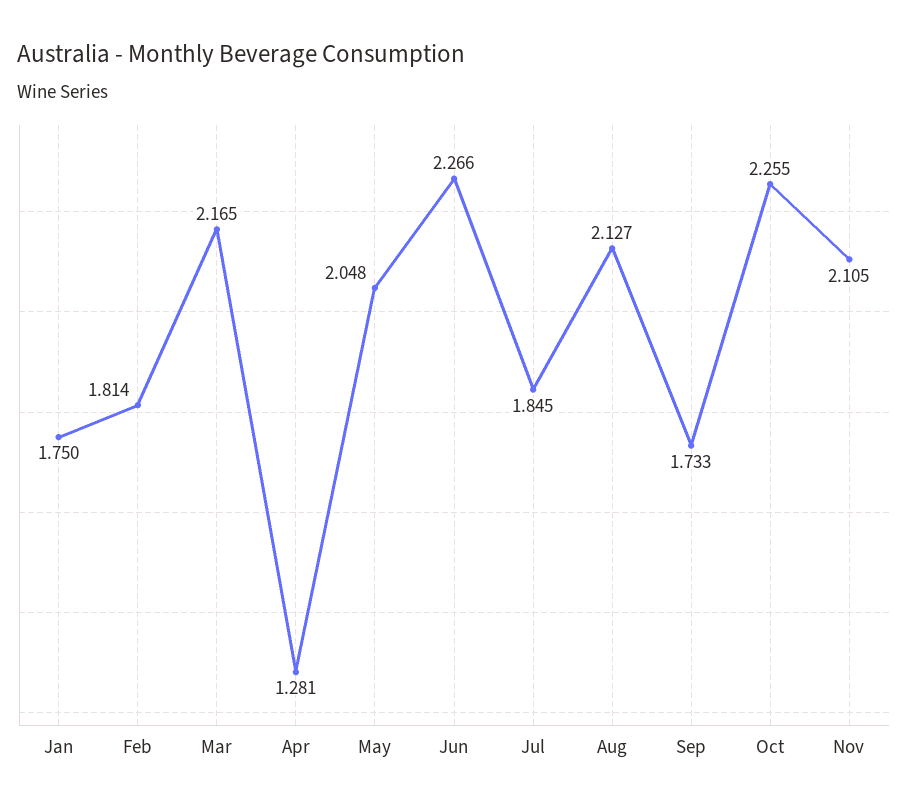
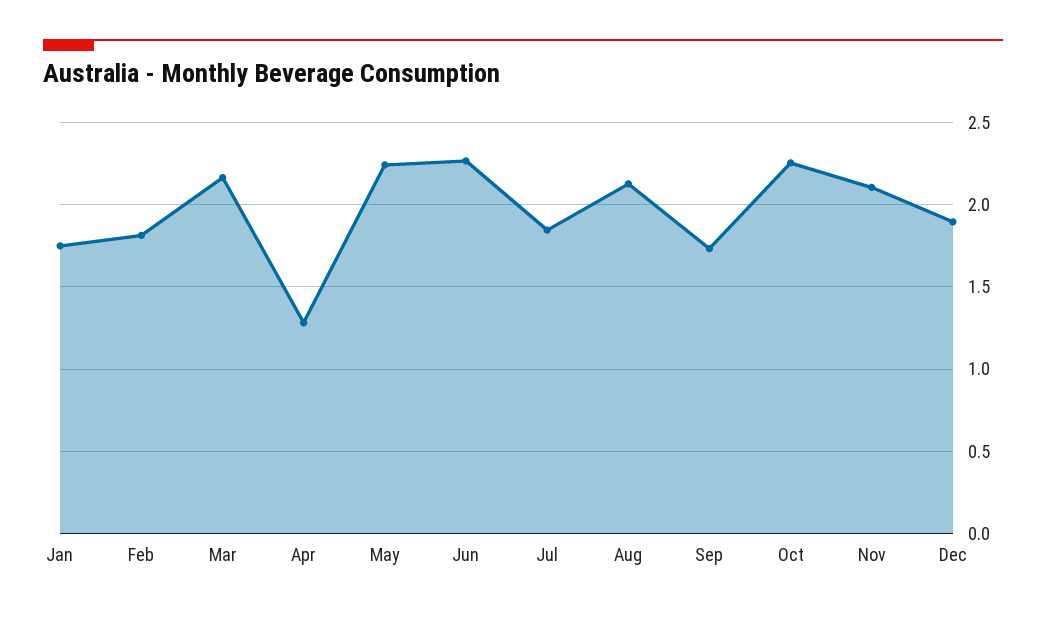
May: 2.048 -> 2.25
Dec: none -> 1.9

